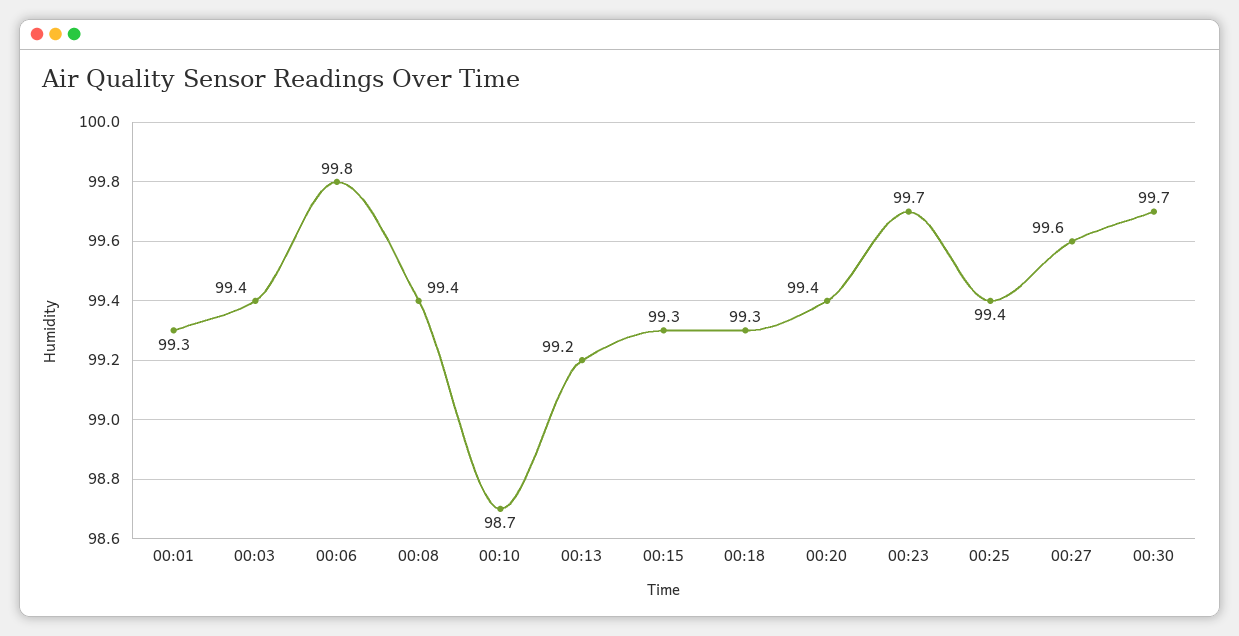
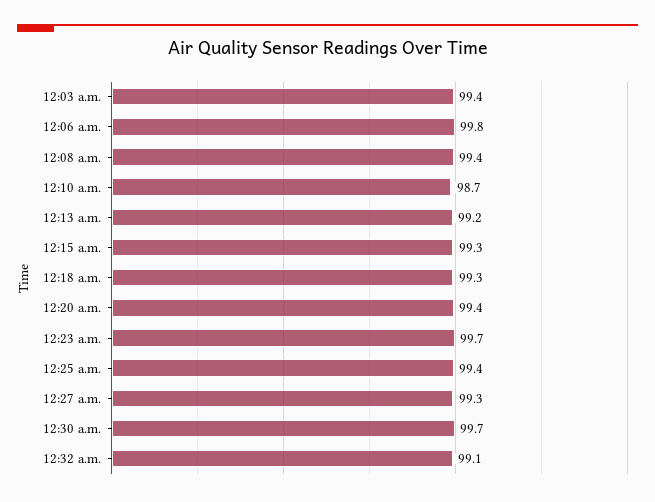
00:01: 99.3 -> none
00:27: 99.6 -> 99.3
12:32 a.m.: none -> 99.1

